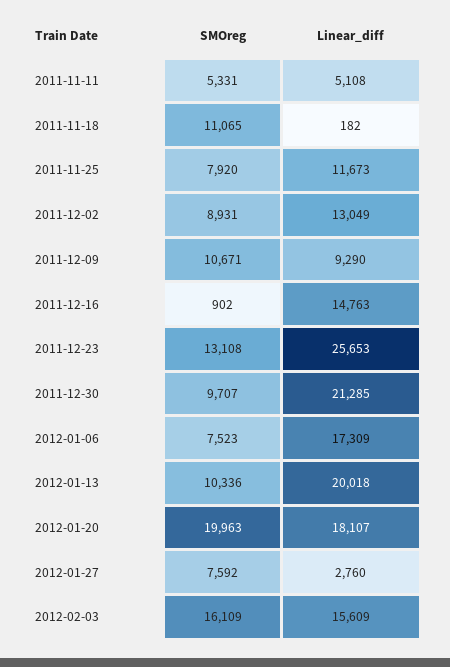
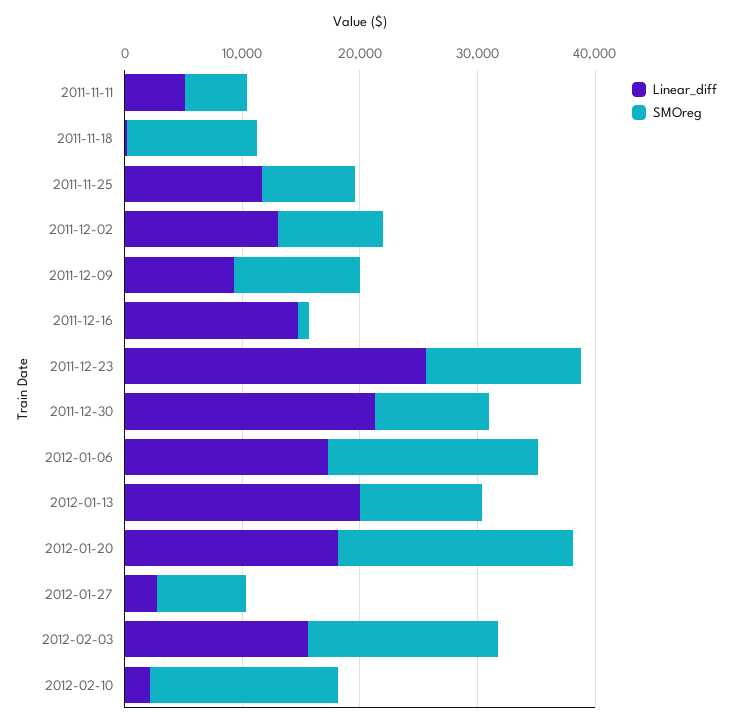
SMOreg, 2012-01-06: 7523 -> 18000
Linear_diff, 2012-02-10: none -> 2000
SMOreg, 2012-02-10: none -> 16000

